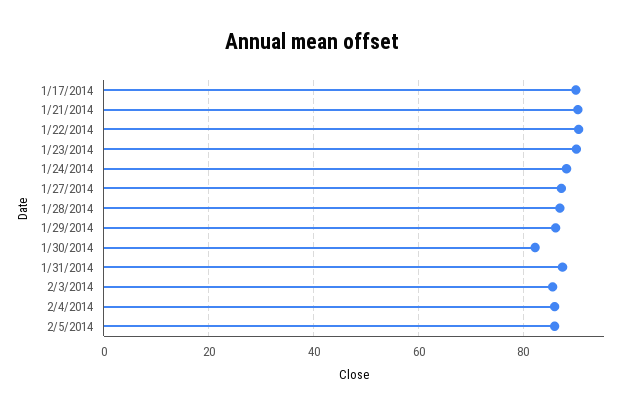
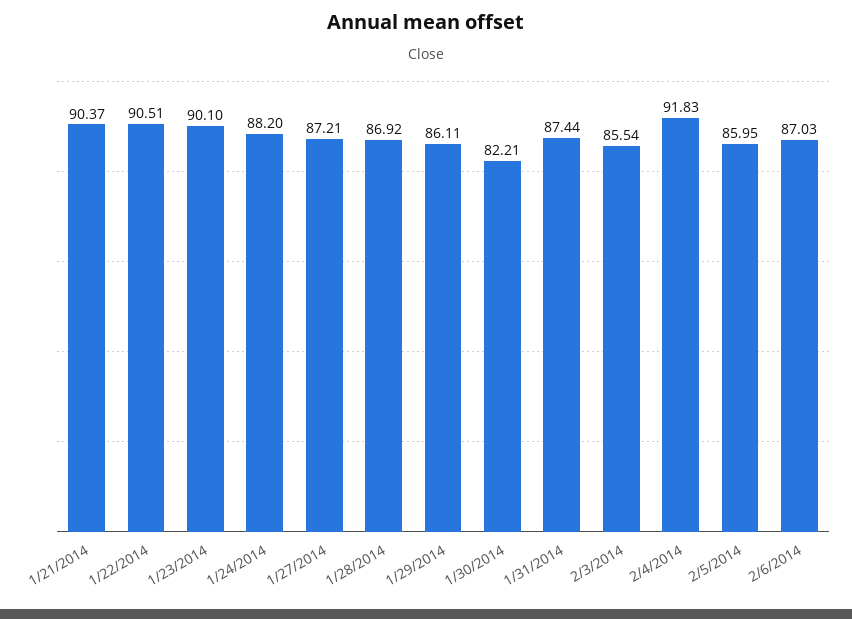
1/17/2014: 90 -> none
2/4/2014: 86 -> 91.83
2/6/2014: none -> 87.03

